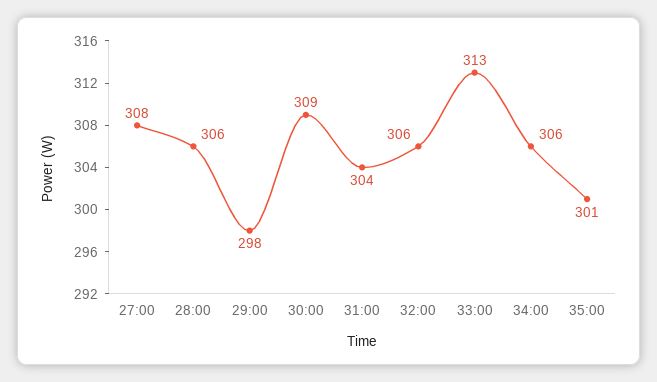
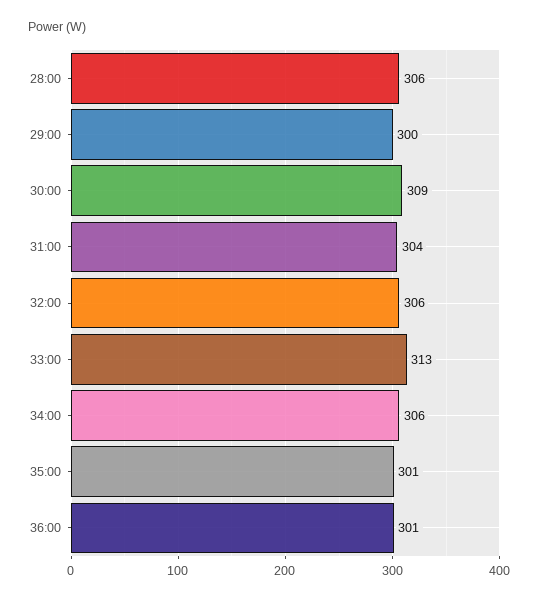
27:00: 308 -> none
29:00: 298 -> 300
36:00: none -> 301

